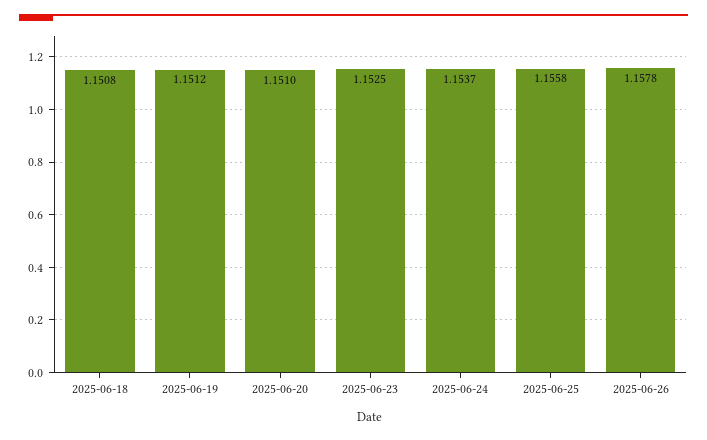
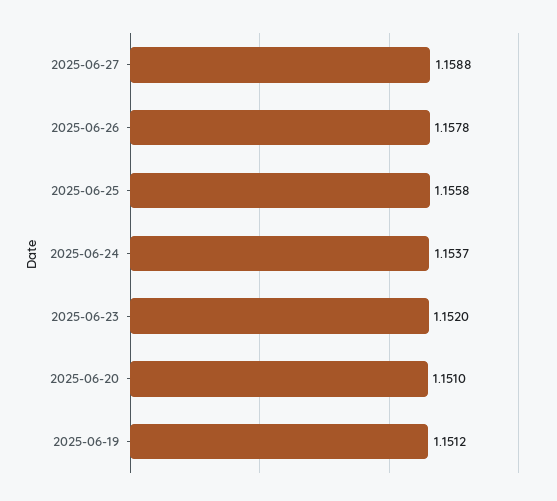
2025-06-18: 1.1508 -> none
2025-06-23: 1.1525 -> 1.152
2025-06-27: none -> 1.1588

